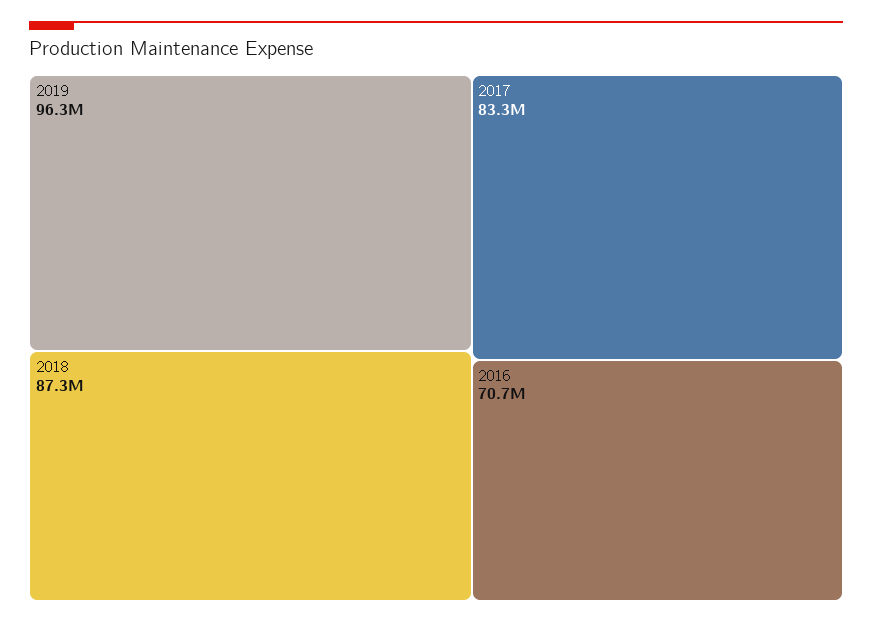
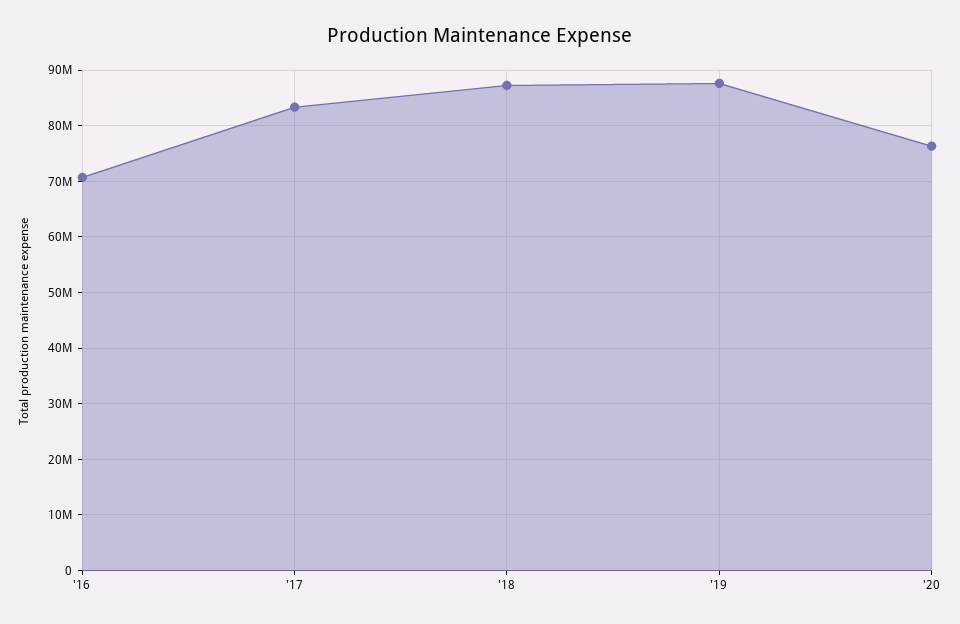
2019: 96300000 -> 88000000
'20: none -> 76000000

